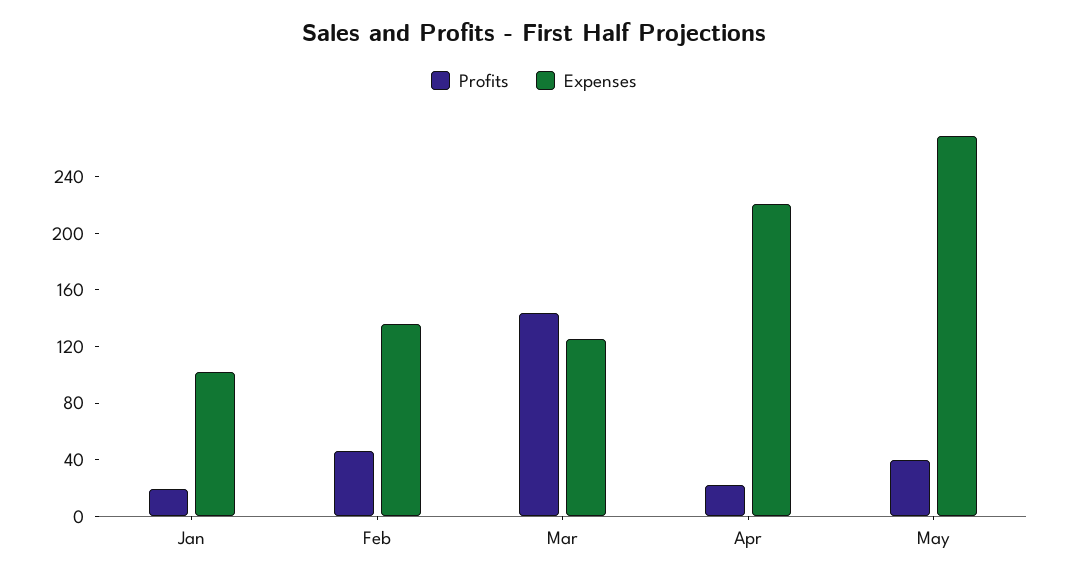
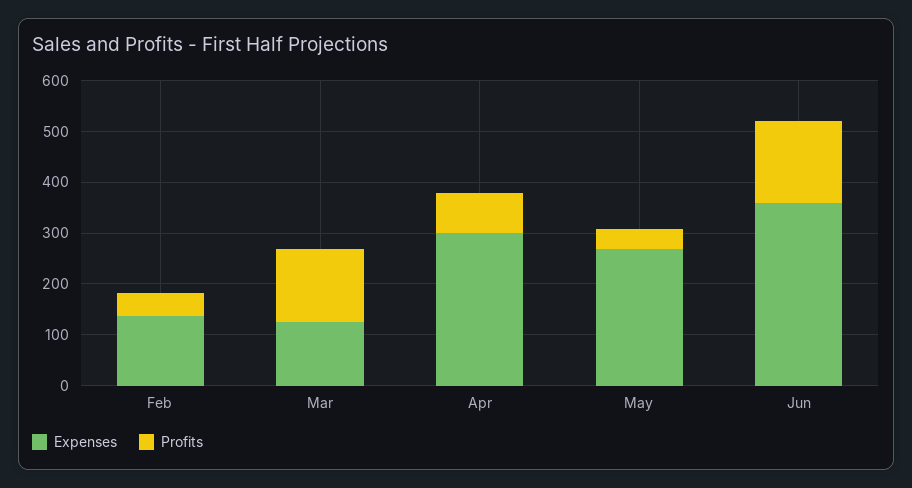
Profits, Jan: 20 -> none
Expenses, Jan: 100 -> none
Profits, Apr: 20 -> 80
Expenses, Apr: 220 -> 300
Expenses, Jun: none -> 360
Profits, Jun: none -> 160

